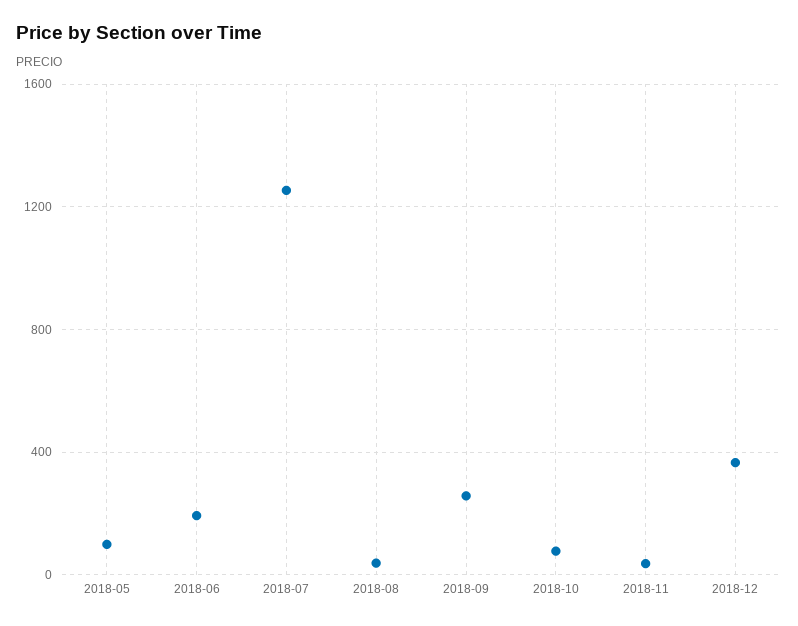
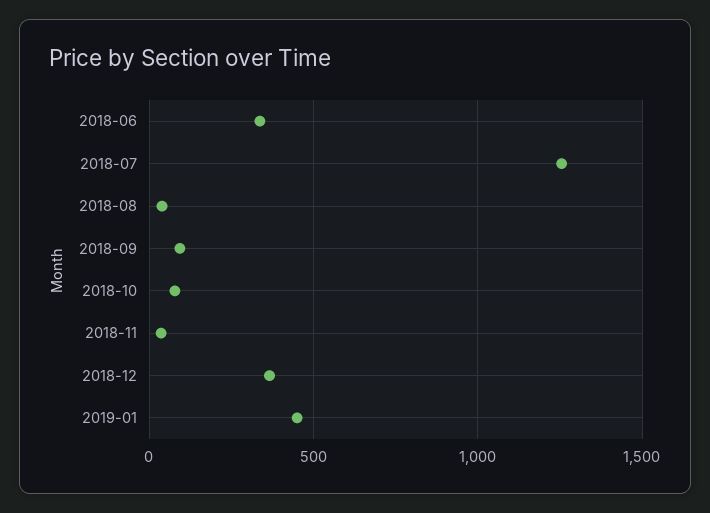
2018-05: 100 -> none
2018-06: 200 -> 350
2018-09: 250 -> 100
2019-01: none -> 450

